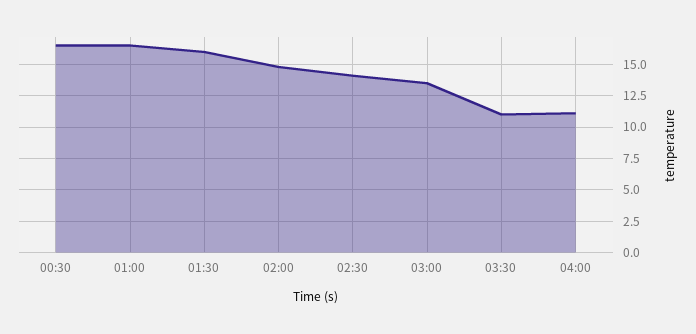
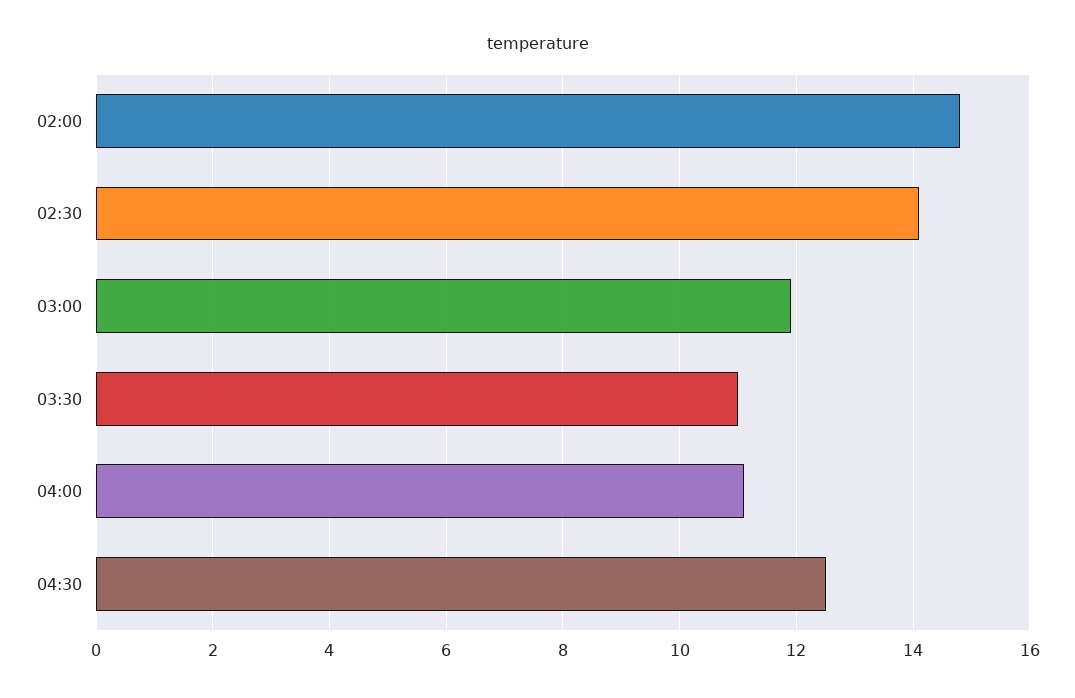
00:30: 16.5 -> none
01:00: 16.5 -> none
01:30: 16 -> none
03:00: 13.5 -> 12
04:30: none -> 12.5

